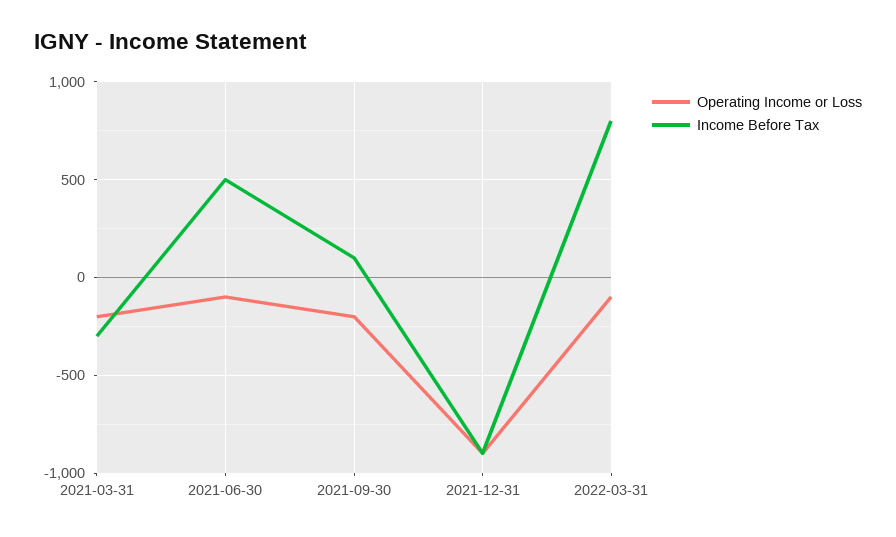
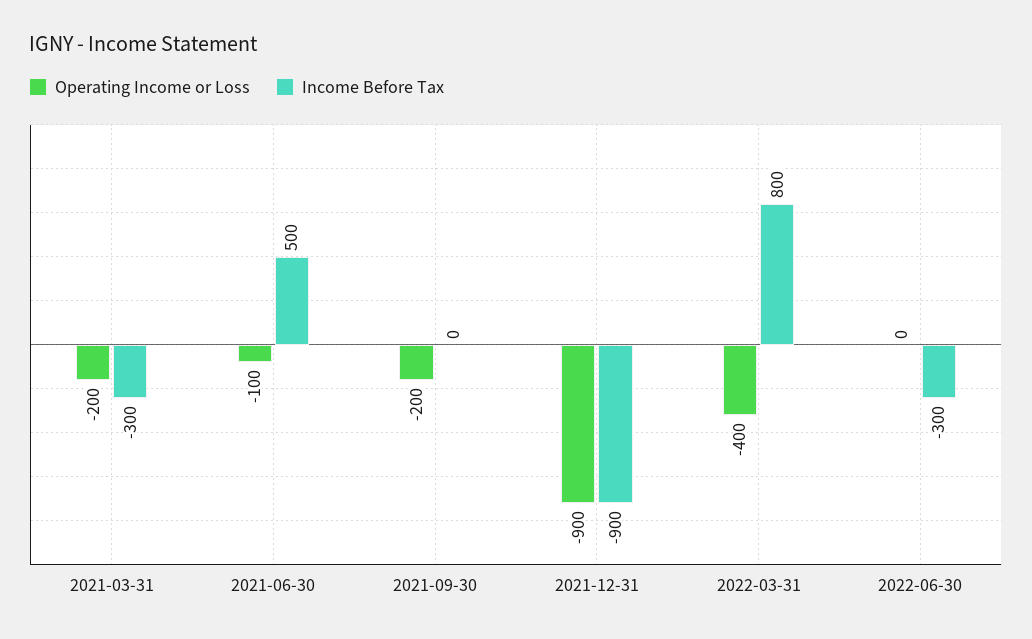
Income Before Tax, 2021-09-30: 100 -> 0
Operating Income or Loss, 2022-03-31: -100 -> -400
Operating Income or Loss, 2022-06-30: none -> 0
Income Before Tax, 2022-06-30: none -> -300

